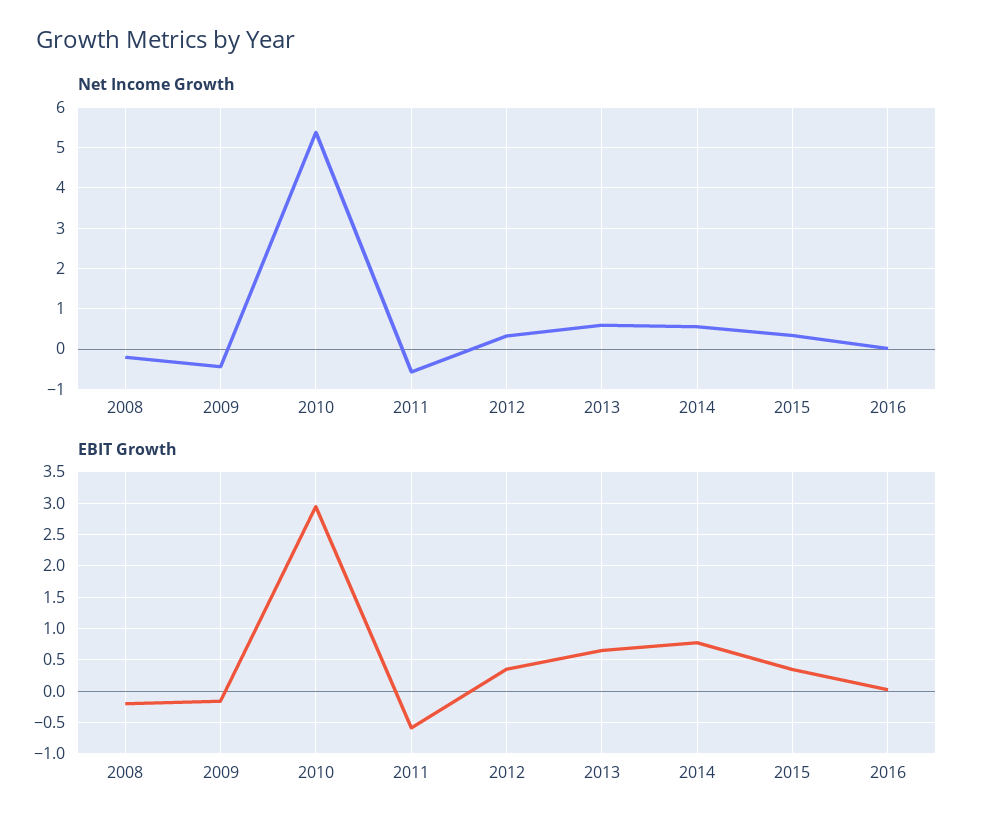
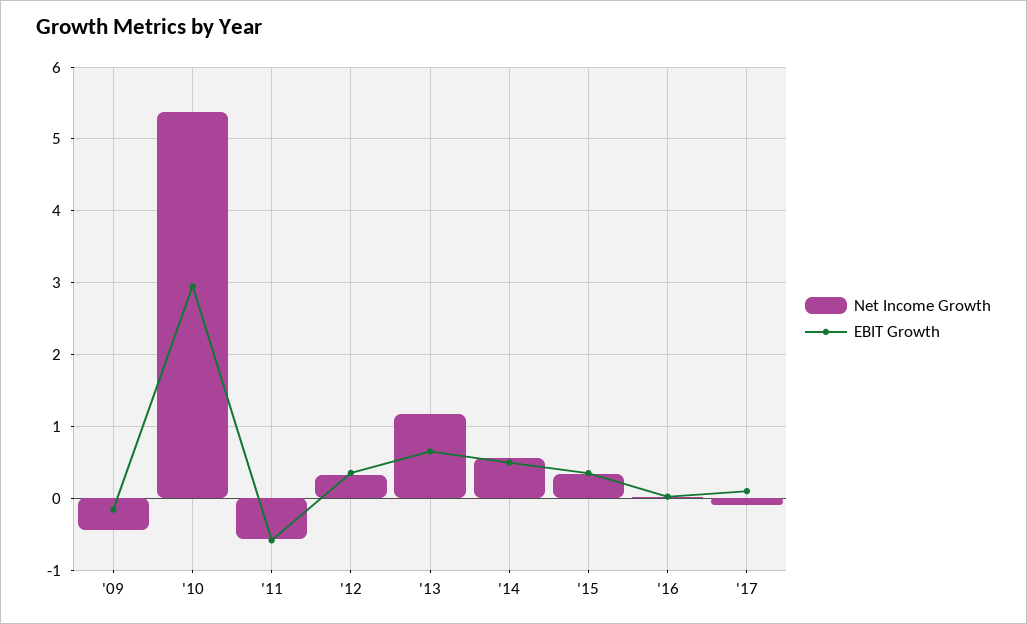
Net Income Growth, 2008: -0.2 -> none
Net Income Growth, 2013: 0.6 -> 1.2
EBIT Growth, 2008: -0.2 -> none
EBIT Growth, 2014: 0.8 -> 0.5
Net Income Growth, '17: none -> -0.1
EBIT Growth, '17: none -> 0.1

